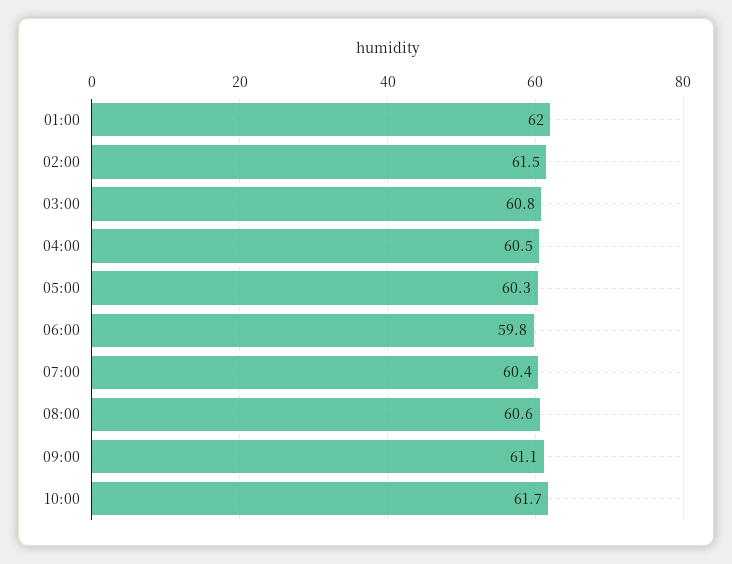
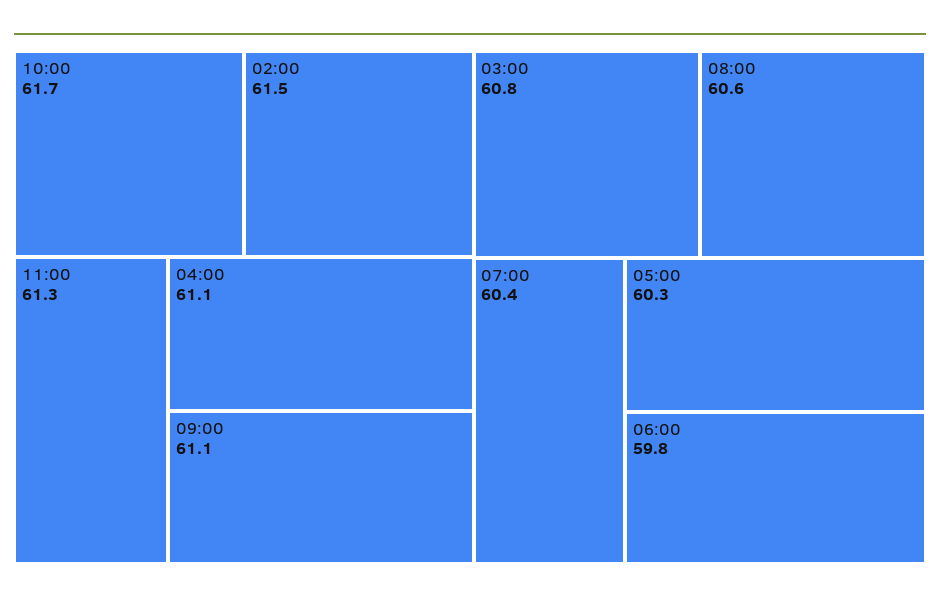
01:00: 62 -> none
04:00: 60.5 -> 61.1
11:00: none -> 61.3

